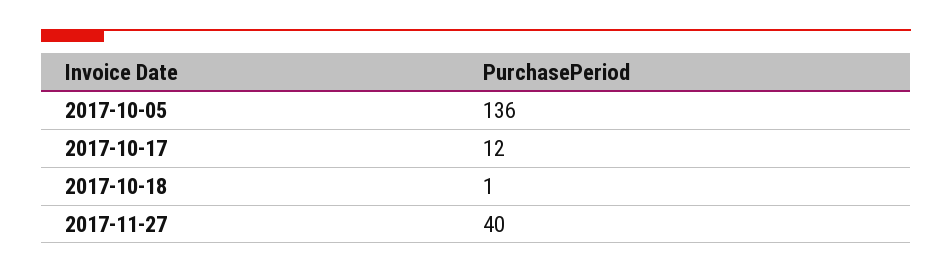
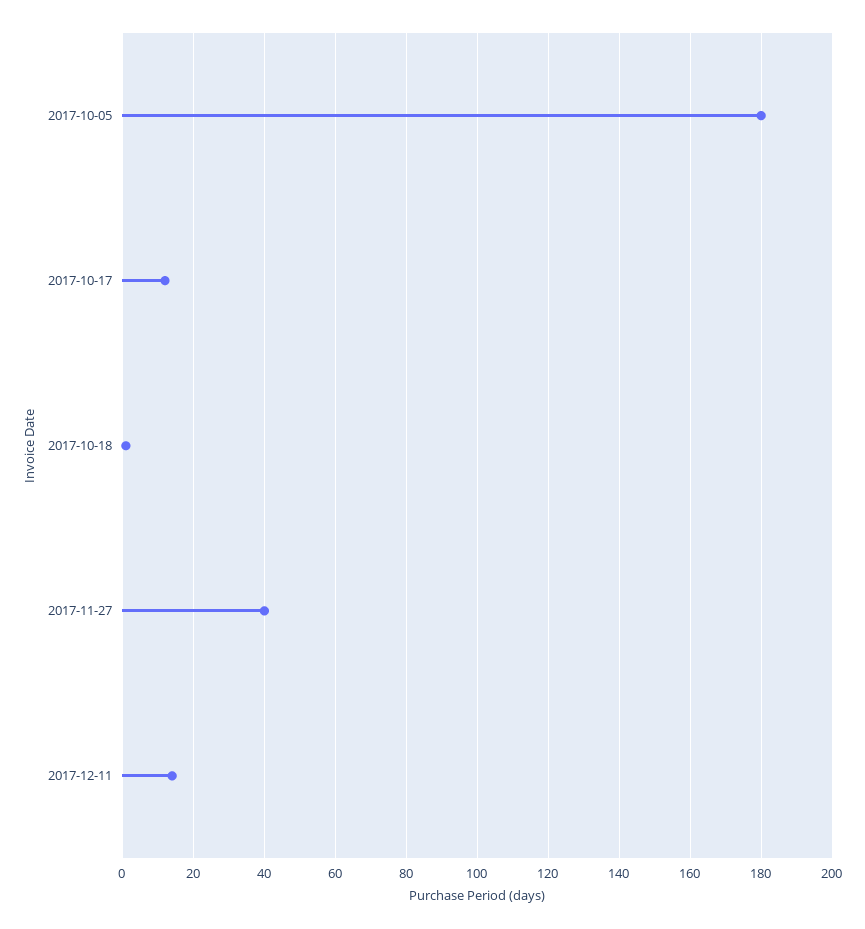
2017-10-05: 136 -> 180
2017-12-11: none -> 15

